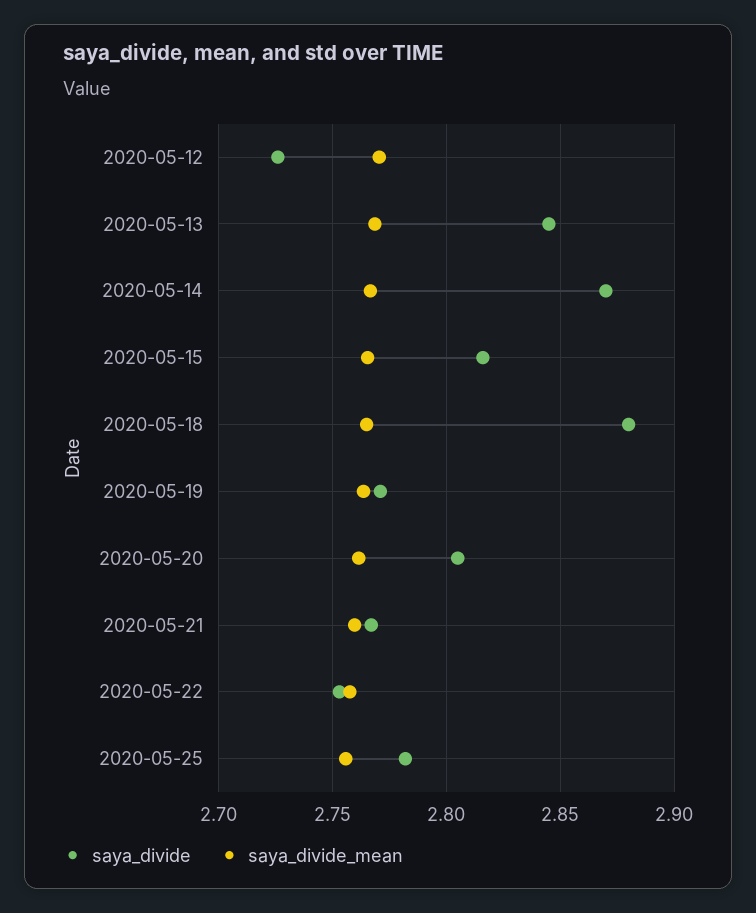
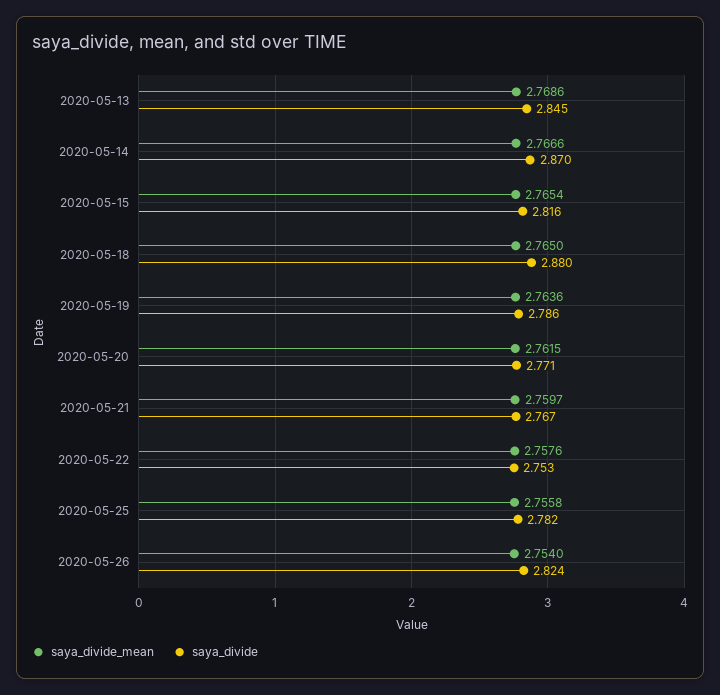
saya_divide, 2020-05-12: 2.725 -> none
saya_divide_mean, 2020-05-12: 2.77 -> none
saya_divide, 2020-05-19: 2.77 -> 2.786
saya_divide, 2020-05-20: 2.805 -> 2.771
saya_divide_mean, 2020-05-26: none -> 2.754
saya_divide, 2020-05-26: none -> 2.824

